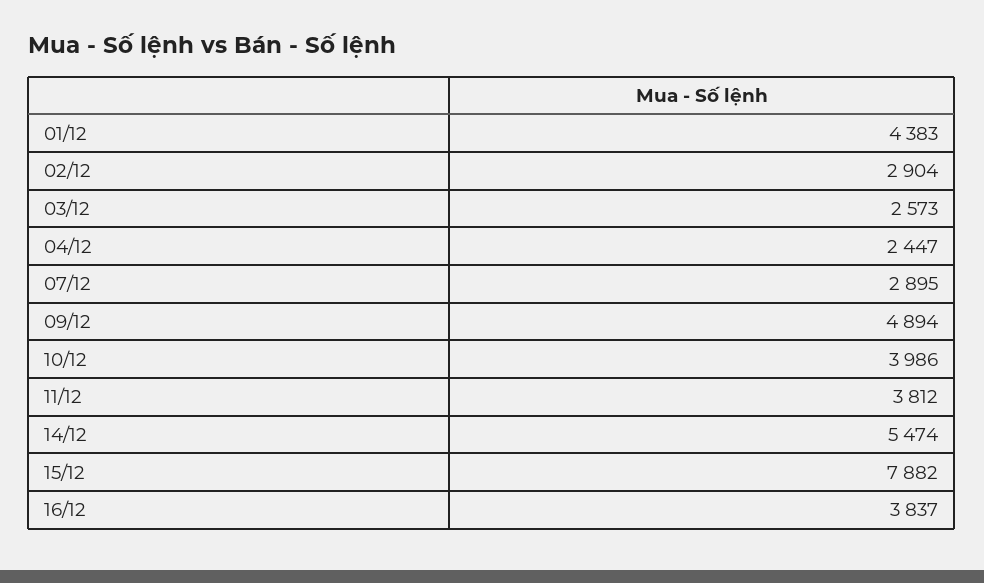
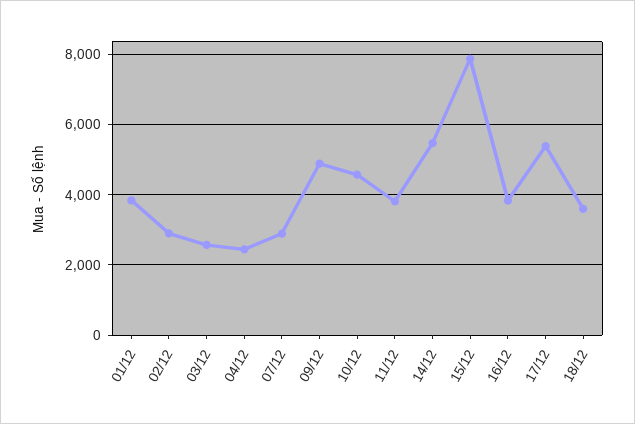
01/12: 4383 -> 3800
10/12: 3986 -> 4600
17/12: none -> 5400
18/12: none -> 3600

